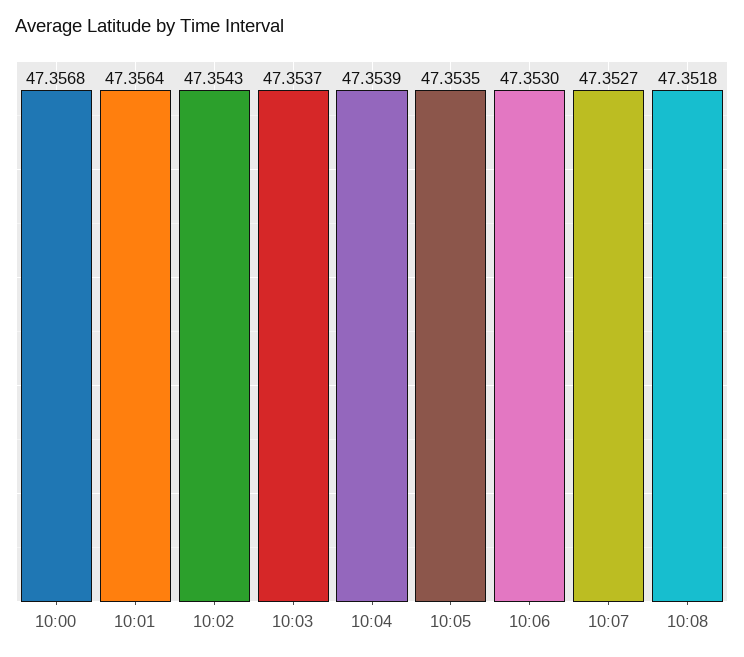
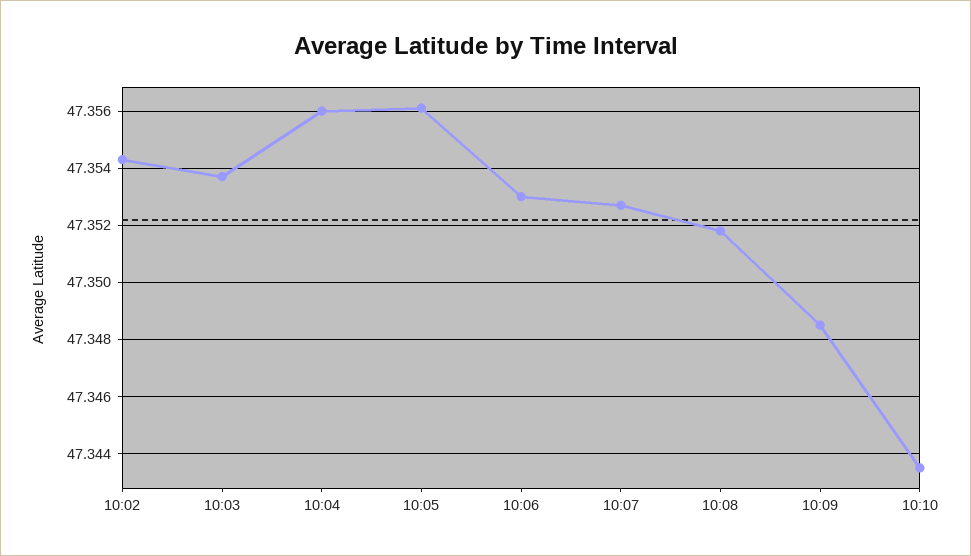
10:00: 47.3568 -> none
10:01: 47.3564 -> none
10:04: 47.3539 -> 47.356
10:05: 47.3535 -> 47.356
10:09: none -> 47.3485
10:10: none -> 47.3435

